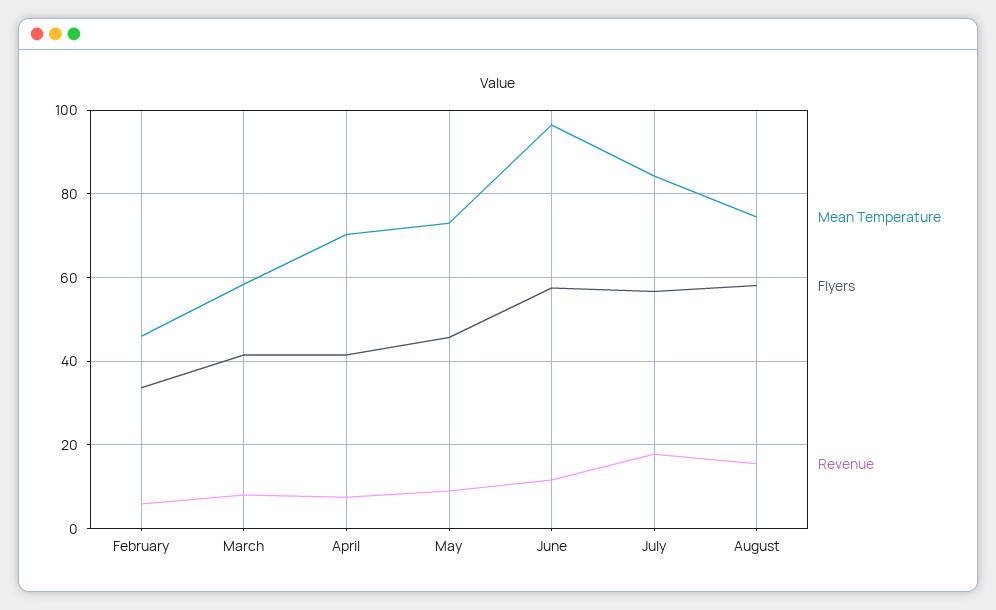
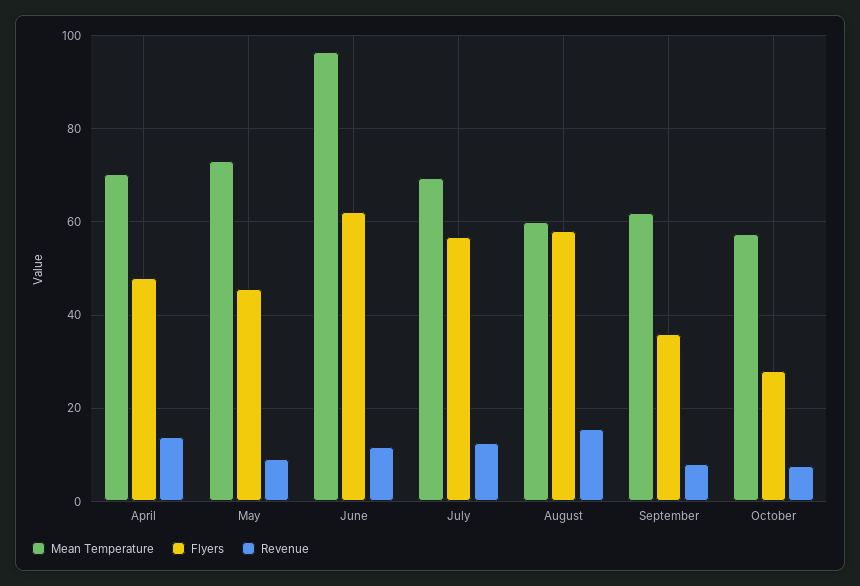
Mean Temperature, February: 46 -> none
Flyers, February: 34 -> none
Revenue, February: 6 -> none
Mean Temperature, March: 58 -> none
Flyers, March: 42 -> none
Revenue, March: 8 -> none
Flyers, April: 42 -> 48
Revenue, April: 8 -> 14
Flyers, June: 58 -> 62
Mean Temperature, July: 84 -> 70
Revenue, July: 18 -> 12
Mean Temperature, August: 74 -> 60
Mean Temperature, September: none -> 62
Flyers, September: none -> 36
Revenue, September: none -> 8
Mean Temperature, October: none -> 58
Flyers, October: none -> 28
Revenue, October: none -> 8

